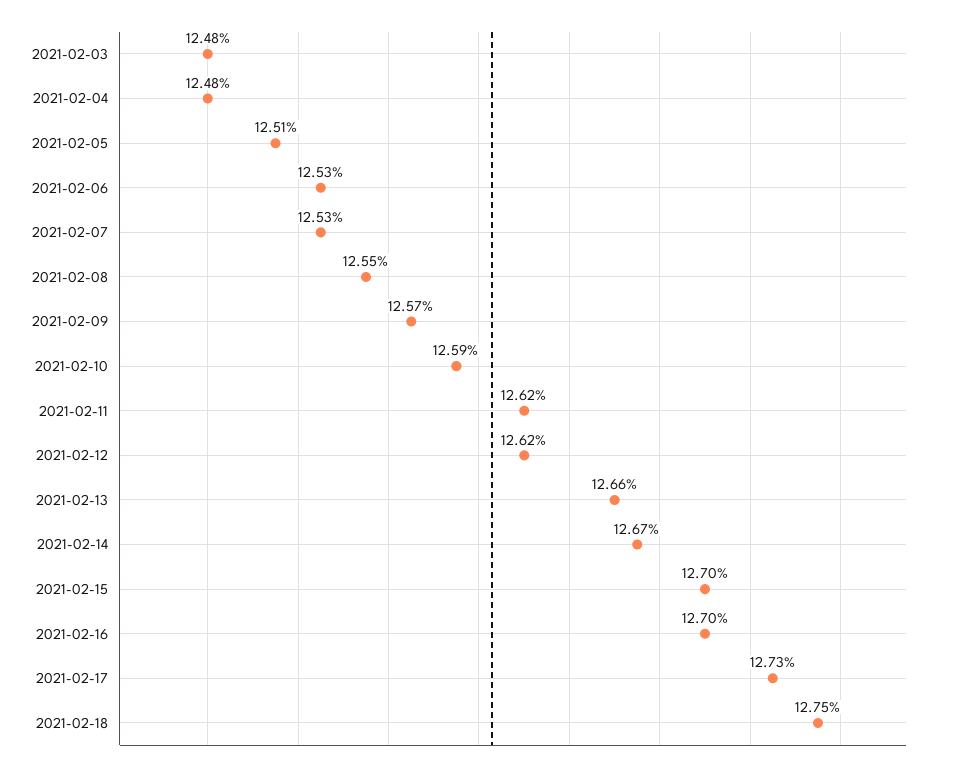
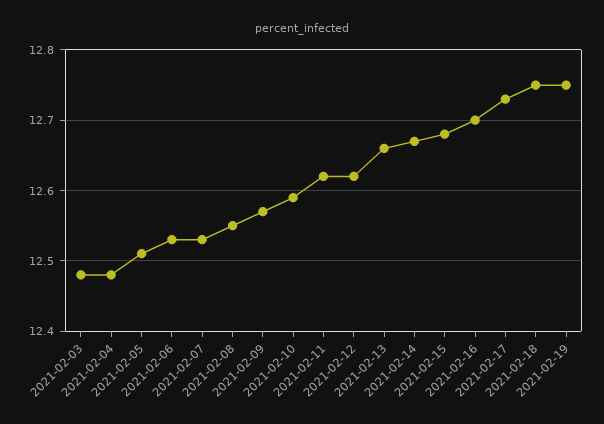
2021-02-15: 12.7 -> 12.68
2021-02-19: none -> 12.75

